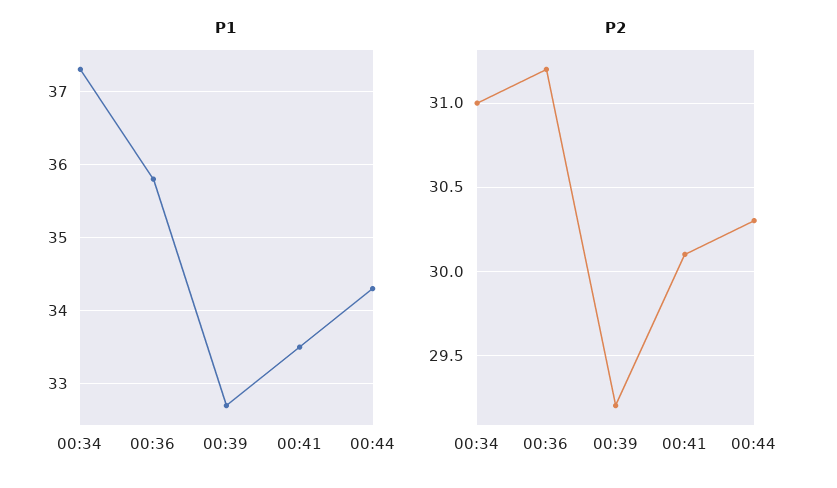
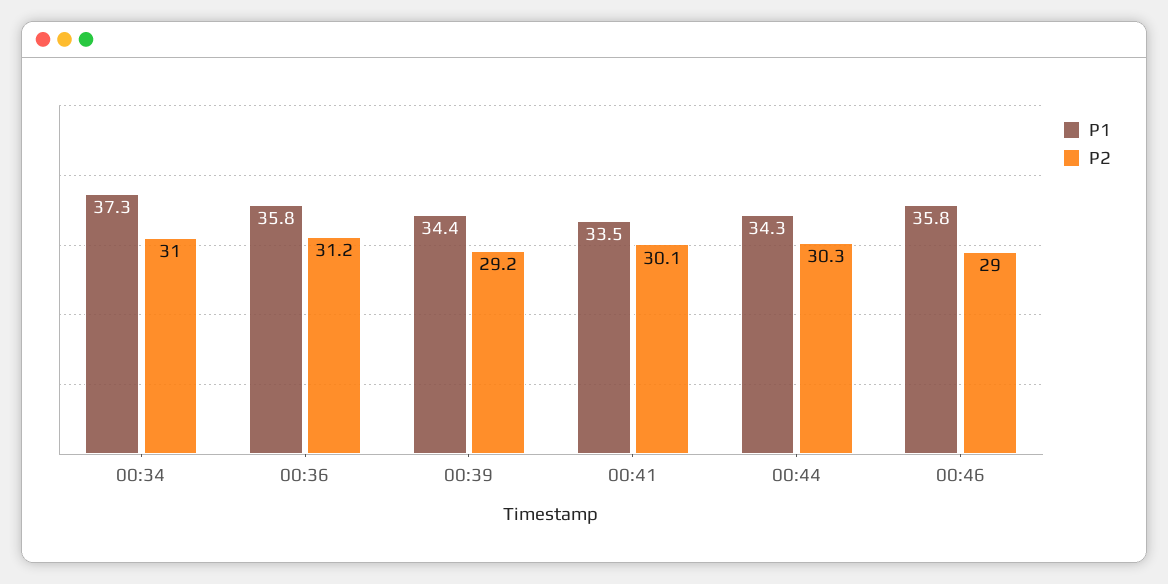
P1, 00:39: 32.7 -> 34.4
P1, 00:46: none -> 35.8
P2, 00:46: none -> 29

